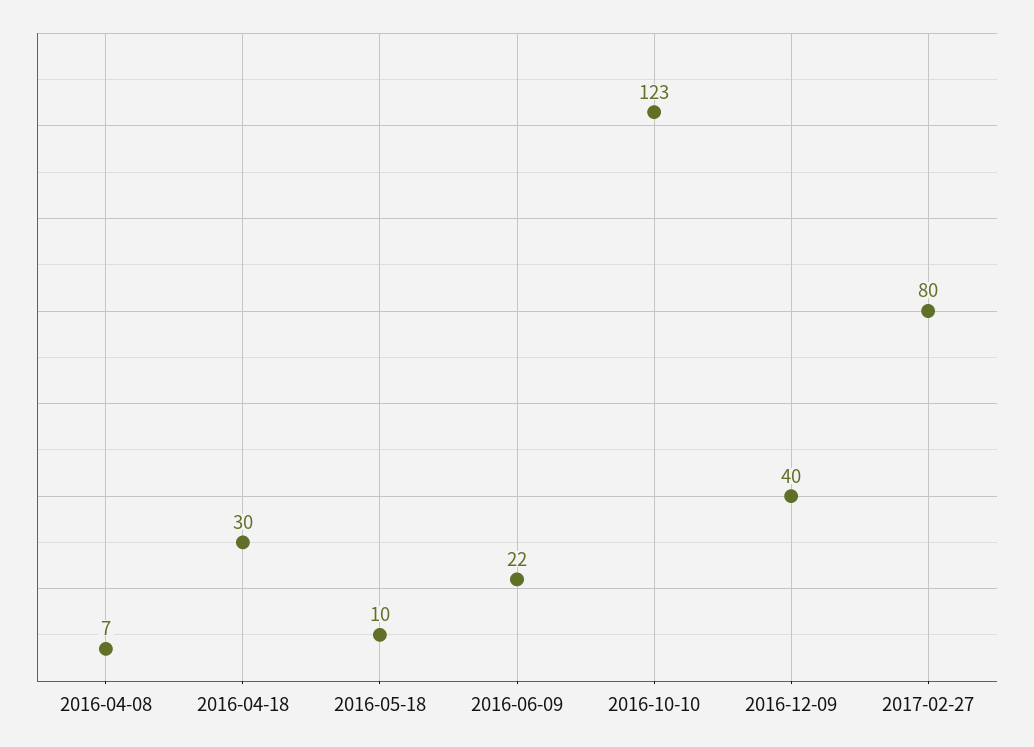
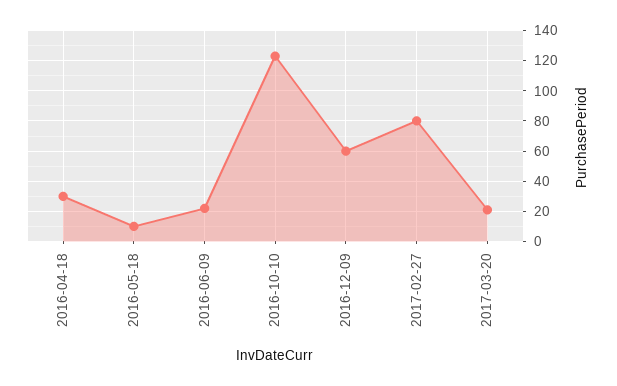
2016-04-08: 7 -> none
2016-12-09: 40 -> 60
2017-03-20: none -> 20

